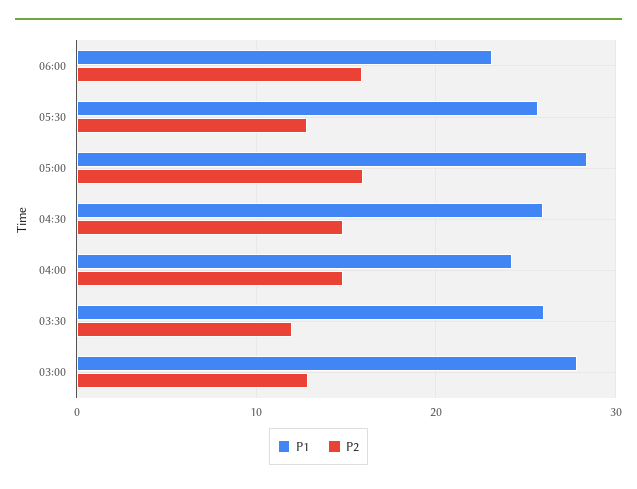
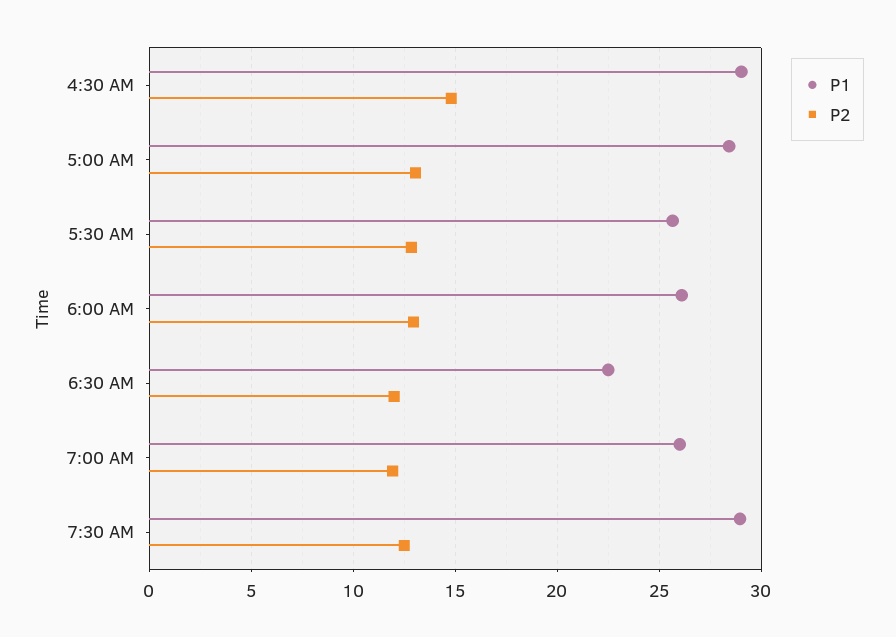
P1, 06:00: 23 -> 26
P2, 06:00: 16 -> 13
P2, 05:00: 16 -> 13
P1, 04:30: 26 -> 29
P1, 04:00: 24 -> none
P2, 04:00: 15 -> none
P1, 03:30: 26 -> none
P2, 03:30: 12 -> none
P1, 03:00: 28 -> none
P2, 03:00: 13 -> none
P1, 6:30 AM: none -> 22.5
P2, 6:30 AM: none -> 12
P1, 7:00 AM: none -> 26
P2, 7:00 AM: none -> 12
P1, 7:30 AM: none -> 29
P2, 7:30 AM: none -> 12.5

